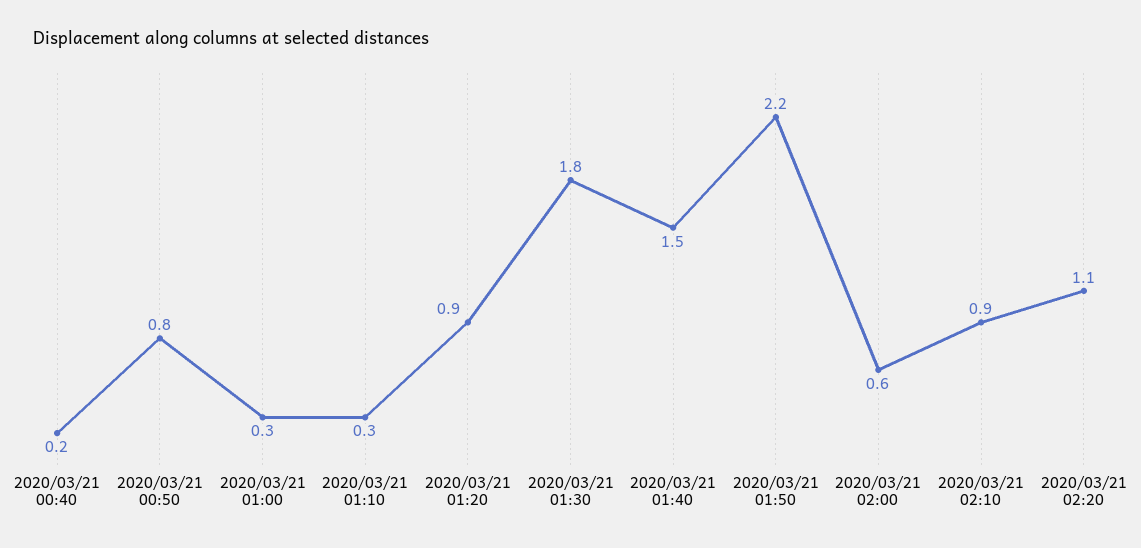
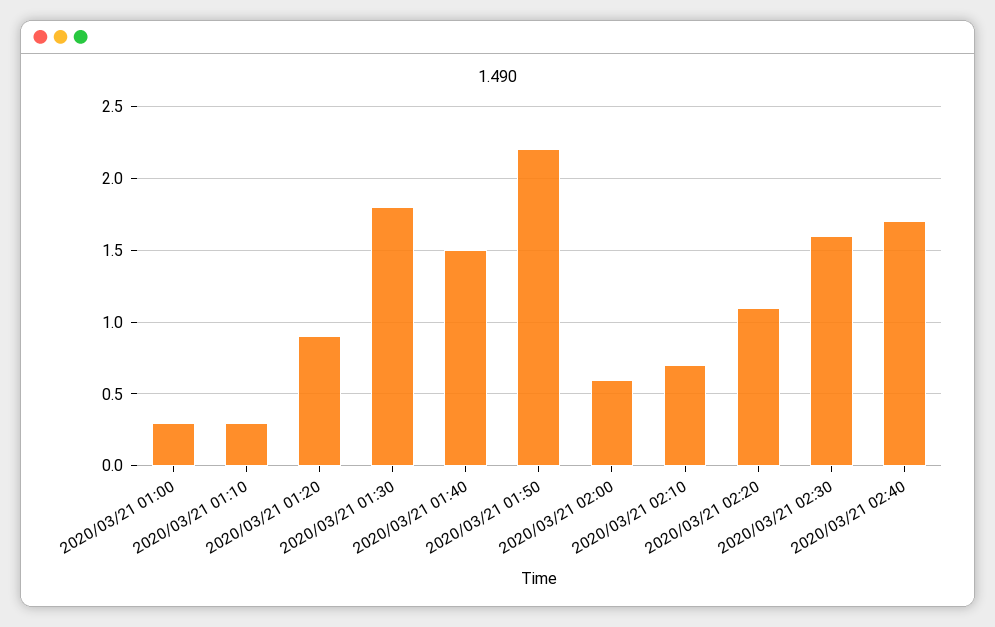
2020/03/21 00:40: 0.2 -> none
2020/03/21 00:50: 0.8 -> none
2020/03/21 02:10: 0.9 -> 0.7
2020/03/21 02:30: none -> 1.6
2020/03/21 02:40: none -> 1.7

